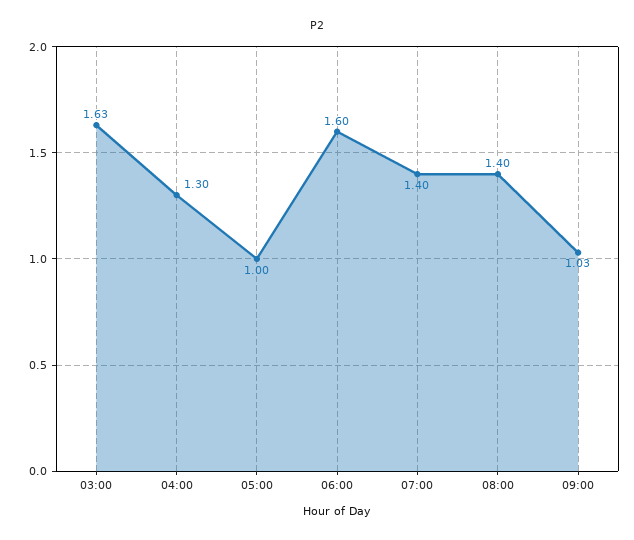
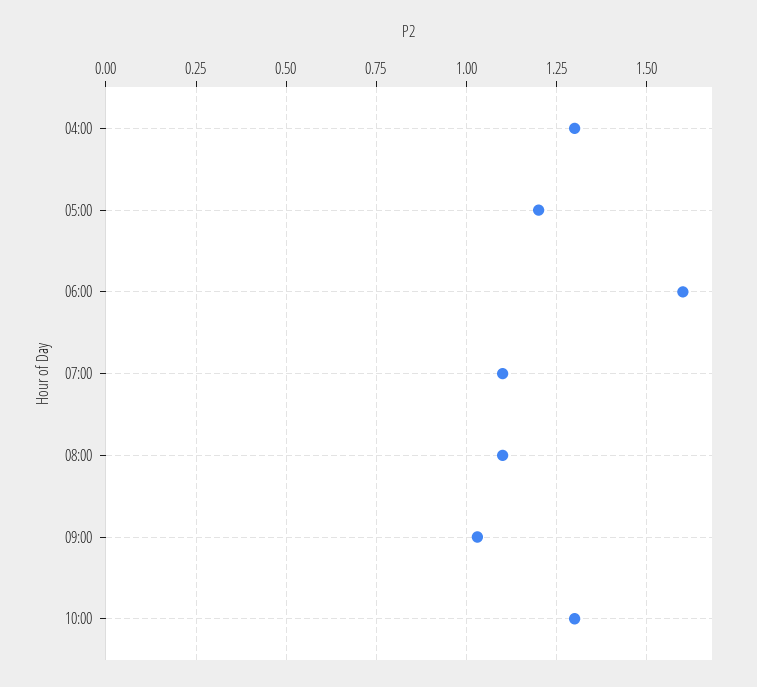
03:00: 1.63 -> none
05:00: 1 -> 1.2
07:00: 1.4 -> 1.1
08:00: 1.4 -> 1.1
10:00: none -> 1.3

